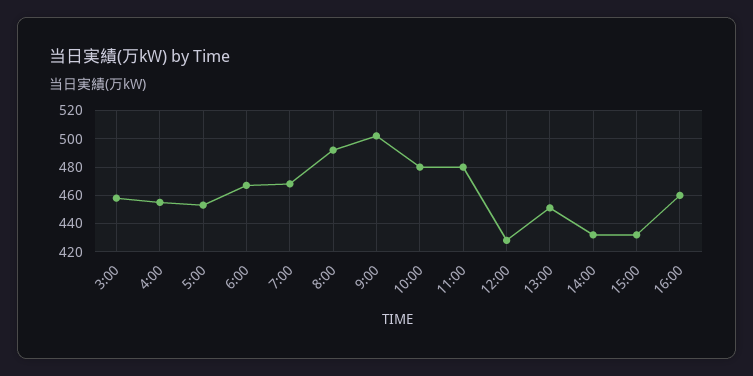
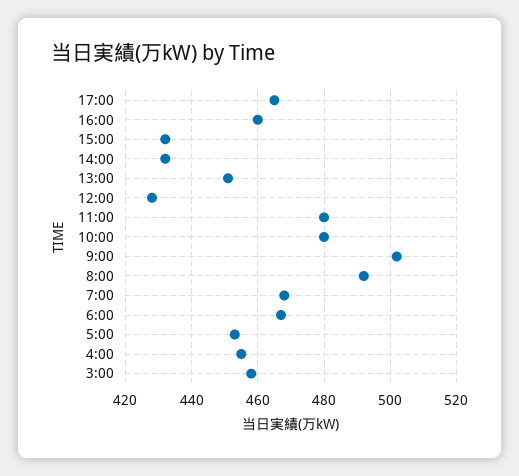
17:00: none -> 465

